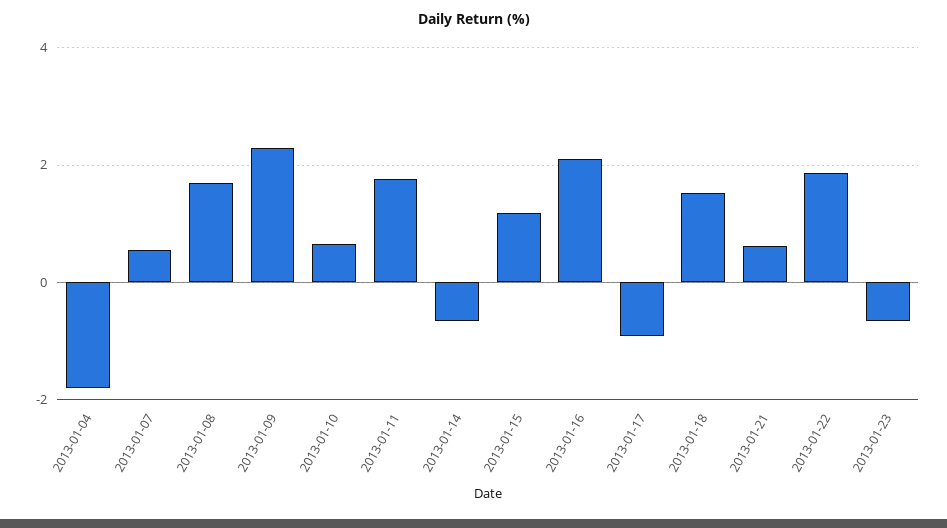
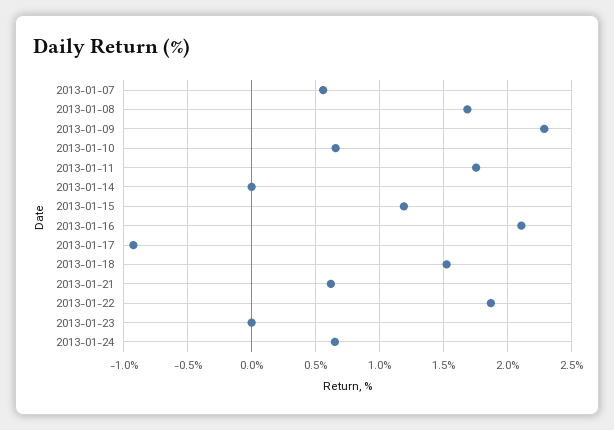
2013-01-04: -1.8 -> none
2013-01-14: -0.6 -> 0
2013-01-23: -0.6 -> 0
2013-01-24: none -> 0.65

